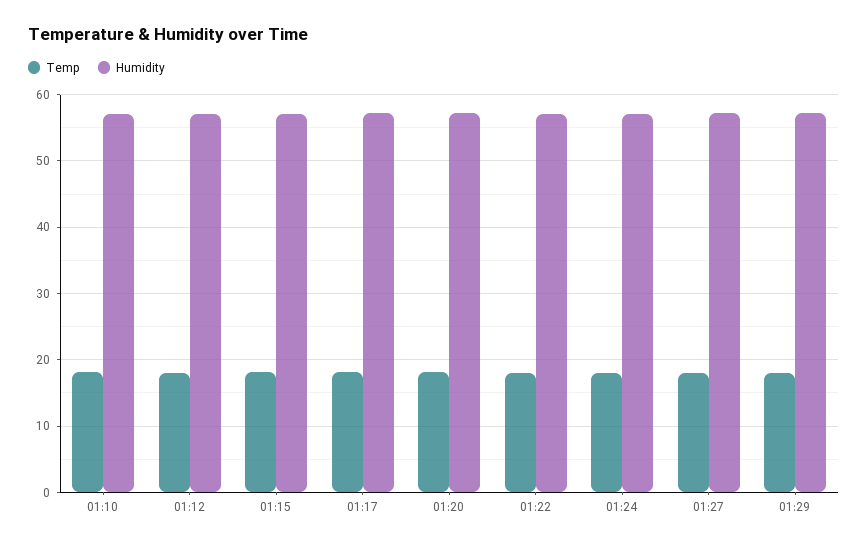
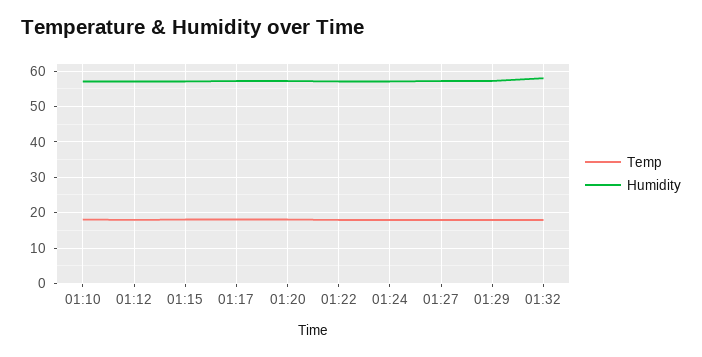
Temp, 01:32: none -> 18
Humidity, 01:32: none -> 58

